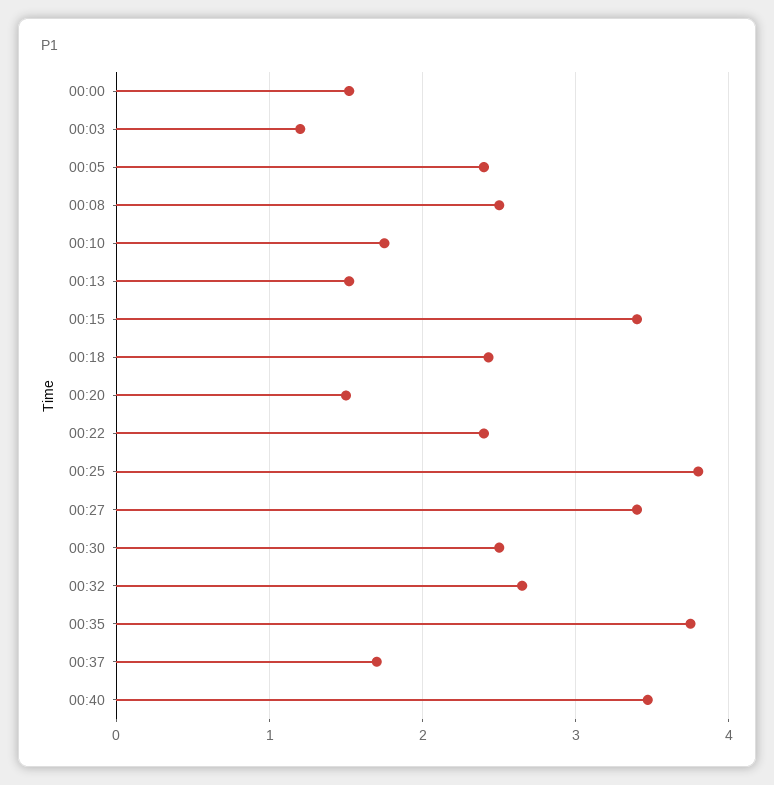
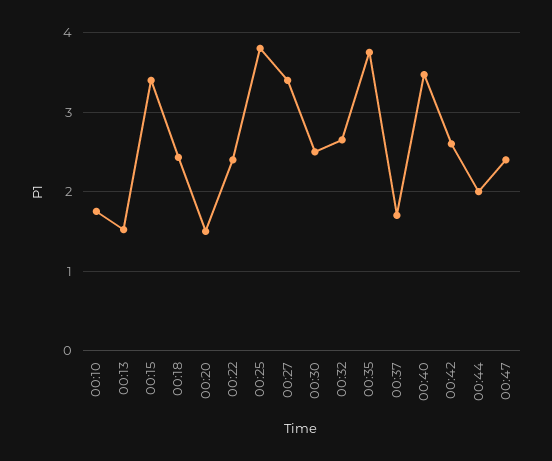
00:00: 1.5 -> none
00:03: 1.2 -> none
00:05: 2.4 -> none
00:08: 2.5 -> none
00:42: none -> 2.6
00:44: none -> 2
00:47: none -> 2.4

